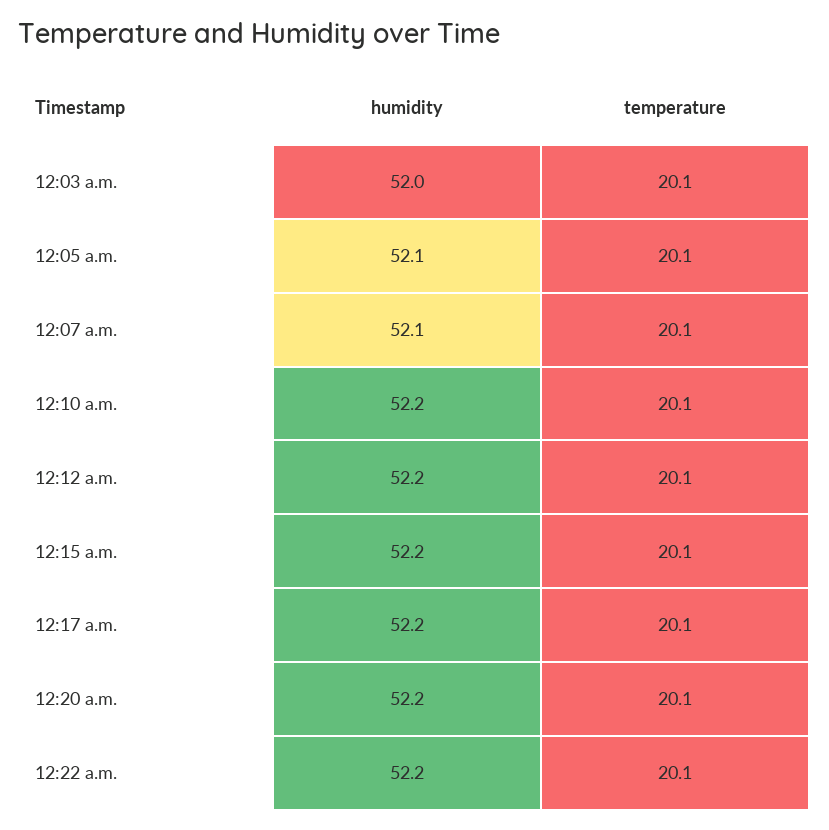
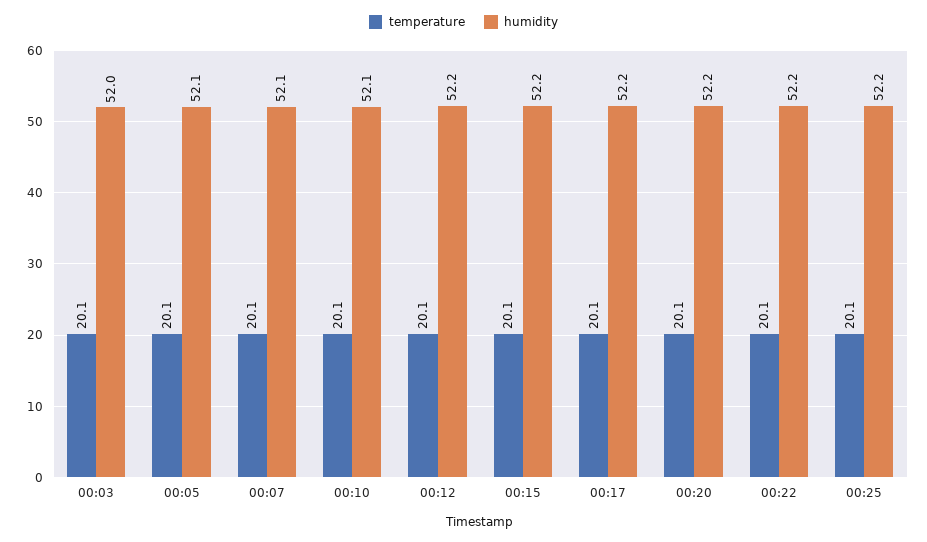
humidity, 12:10 a.m.: 52.2 -> 52.1
temperature, 00:25: none -> 20.1
humidity, 00:25: none -> 52.2

